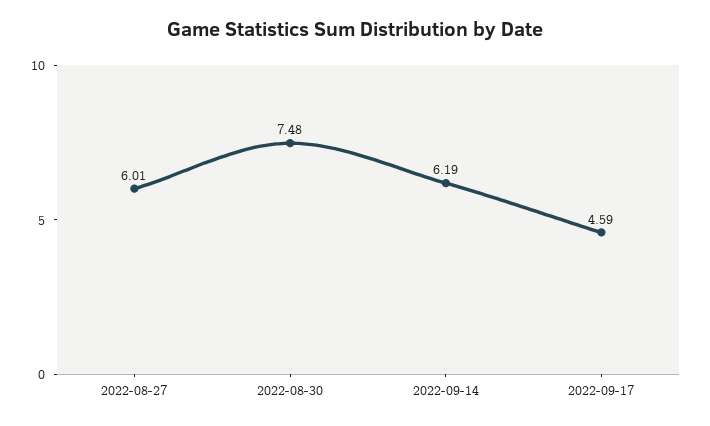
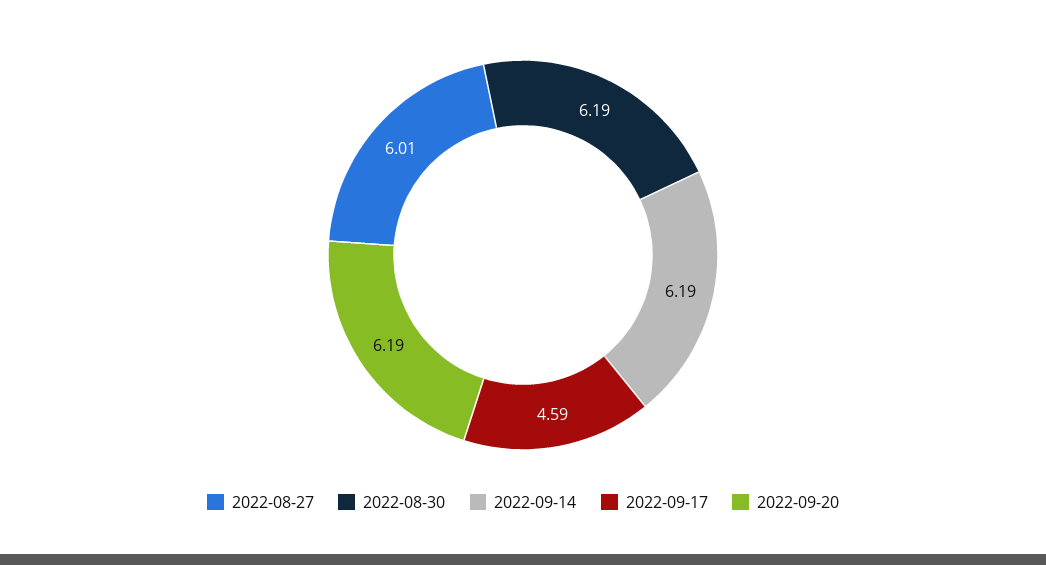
2022-08-30: 7.48 -> 6.19
2022-09-20: none -> 6.19

